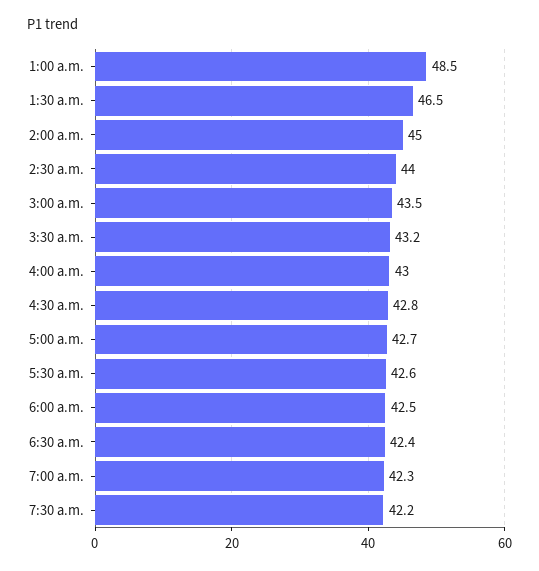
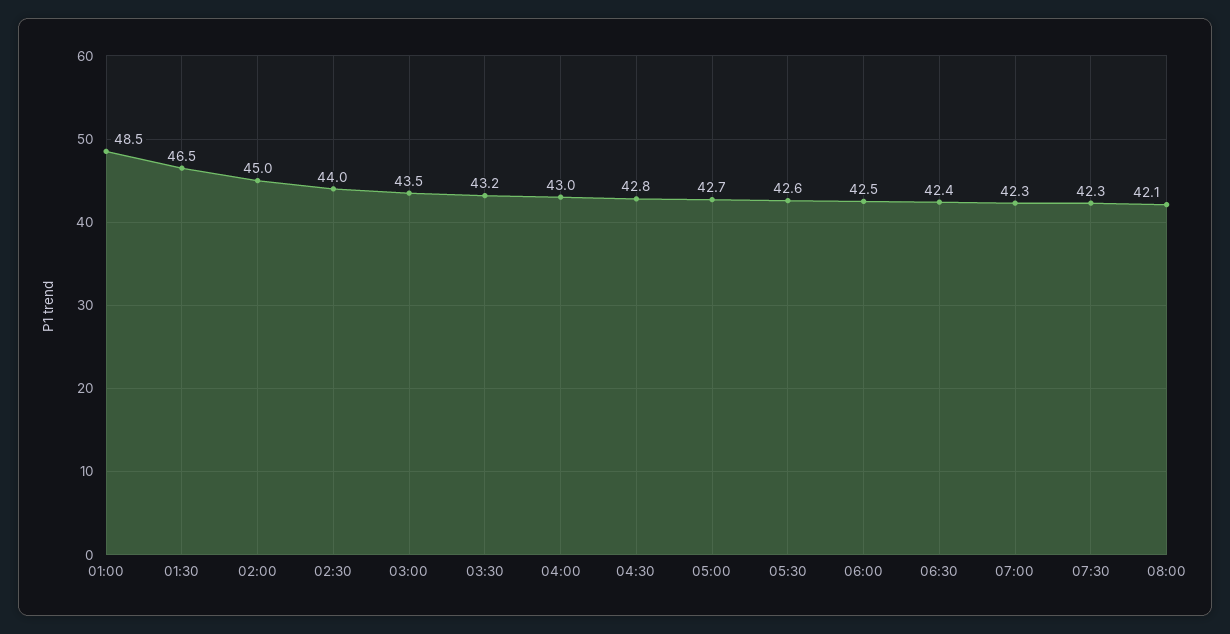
7:30 a.m.: 42.2 -> 42.3
08:00: none -> 42.1

